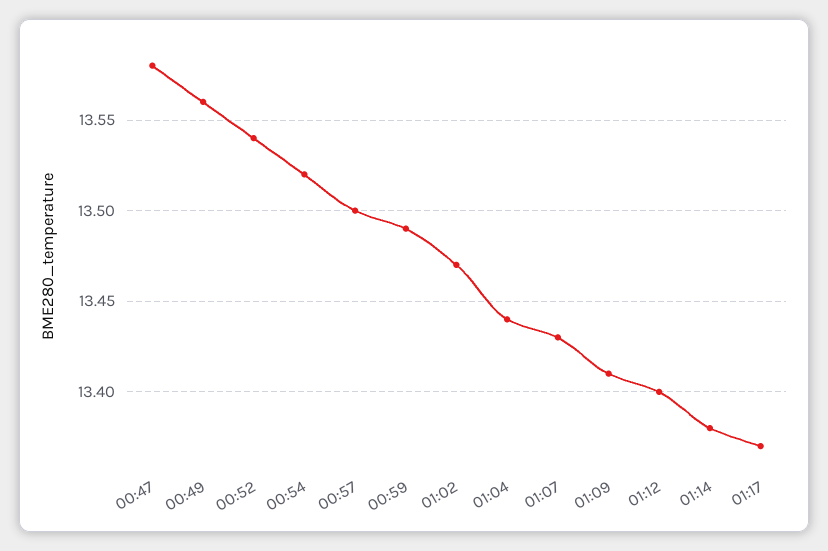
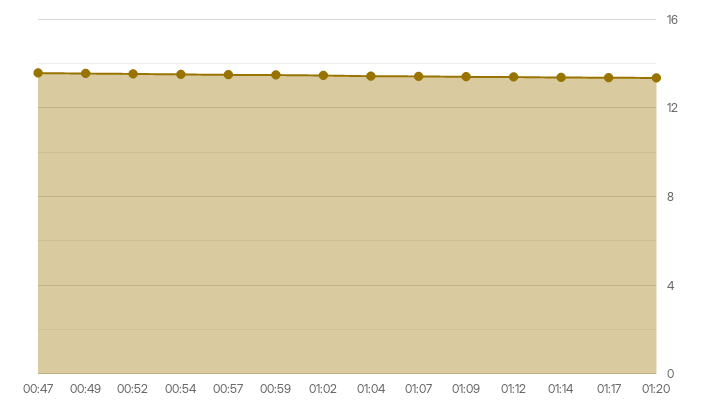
01:20: none -> 13.5

